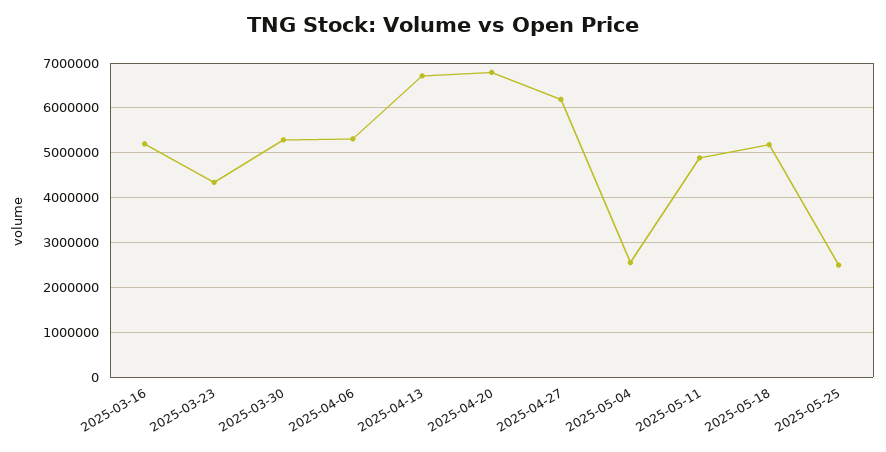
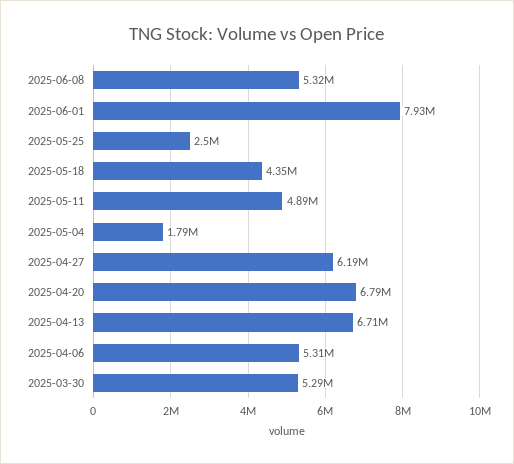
2025-03-16: 5200000 -> none
2025-03-23: 4400000 -> none
2025-05-04: 2600000 -> 1790000
2025-05-18: 5200000 -> 4350000
2025-06-08: none -> 5320000
2025-06-01: none -> 7930000

